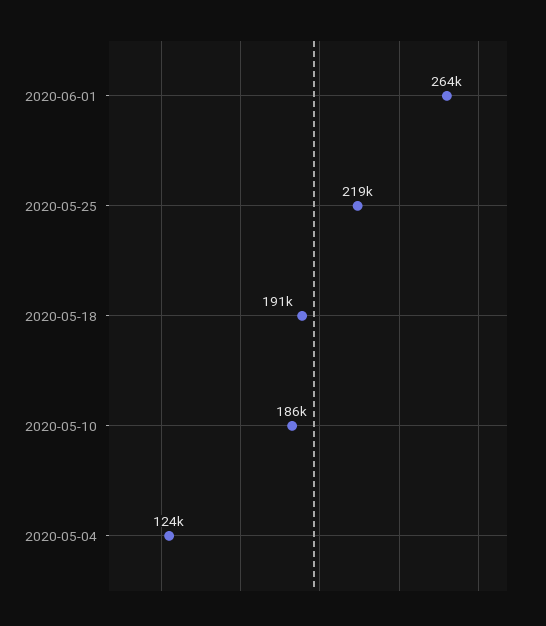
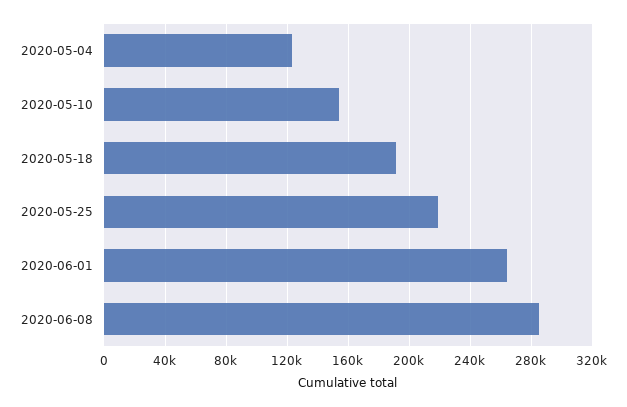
2020-05-10: 186000 -> 155000
2020-06-08: none -> 285000

